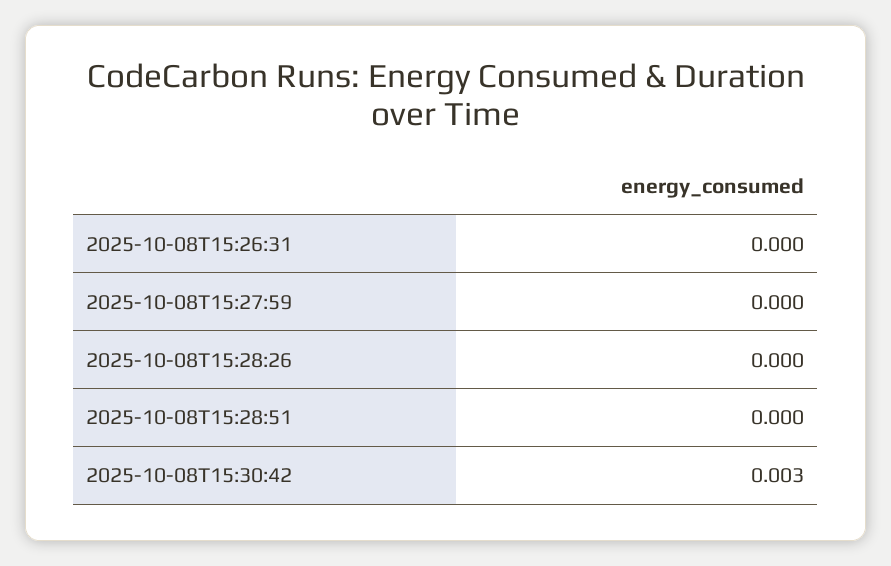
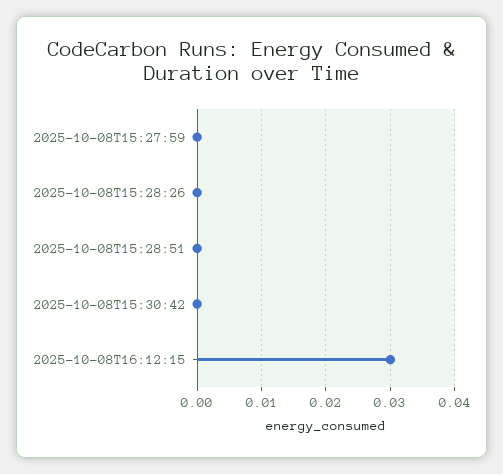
2025-10-08T15:26:31: 0 -> none
2025-10-08T15:30:42: 0.003 -> 0
2025-10-08T16:12:15: none -> 0.03

